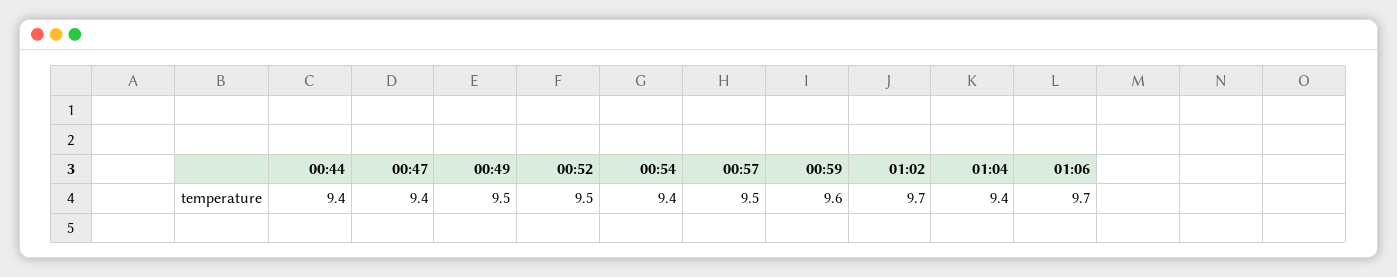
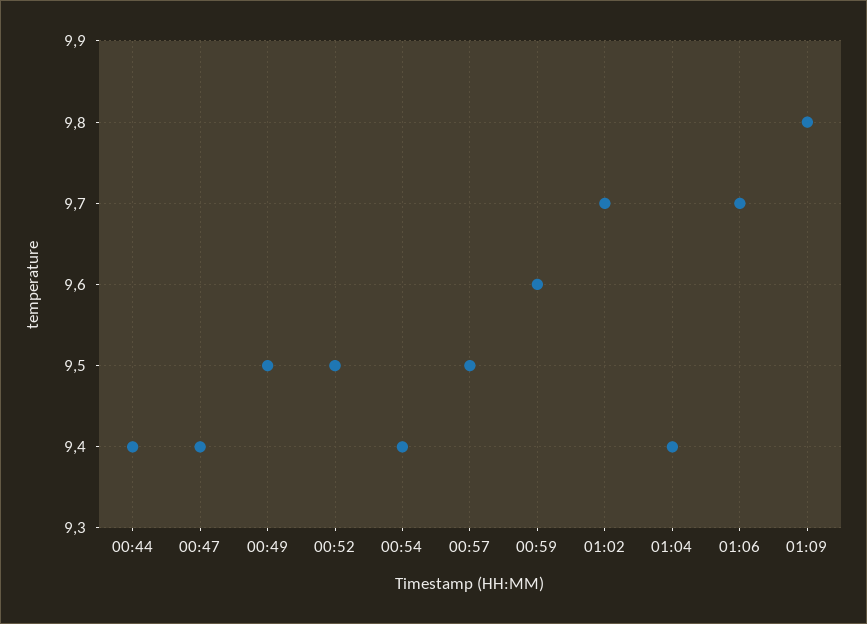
01:09: none -> 9.8

